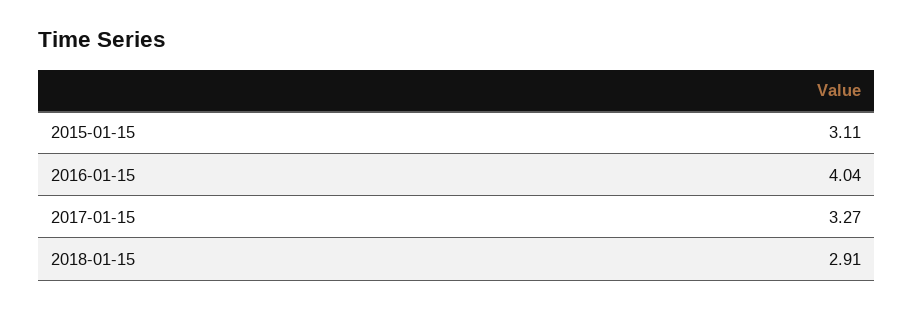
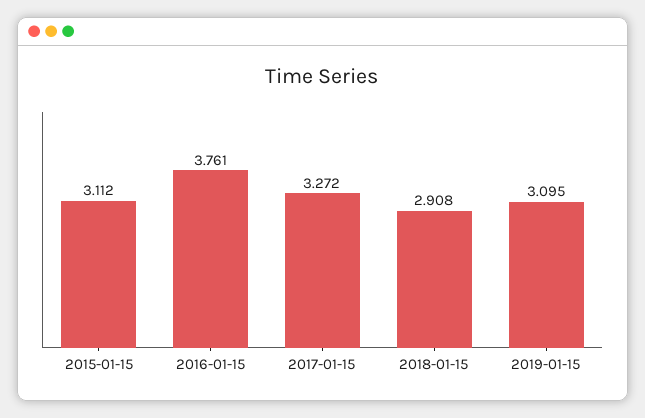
2016-01-15: 4.04 -> 3.761
2019-01-15: none -> 3.095

